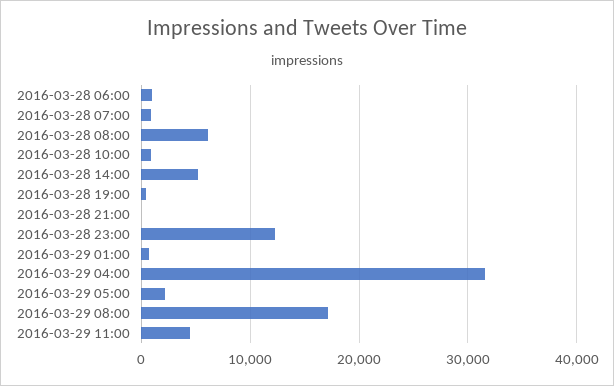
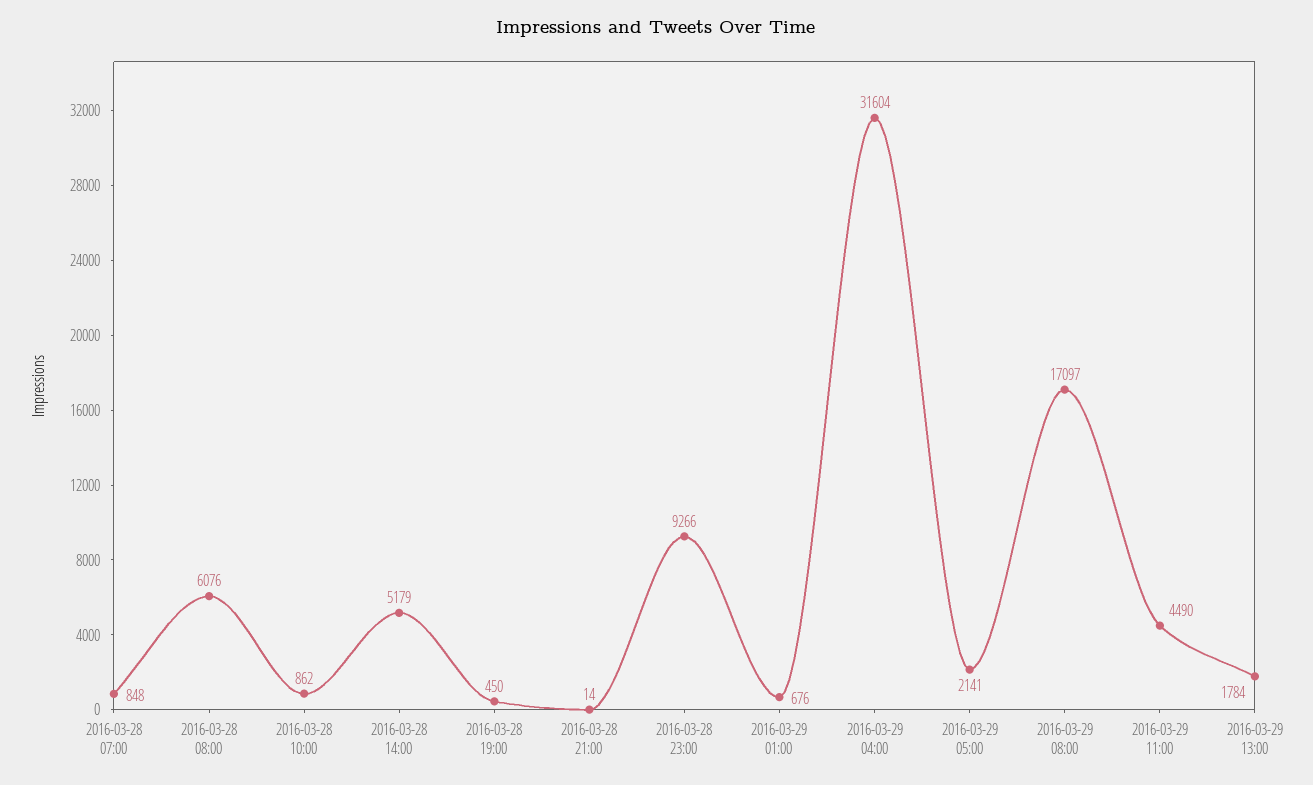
2016-03-28 06:00: 1000 -> none
2016-03-28 23:00: 12000 -> 9266
2016-03-29 13:00: none -> 1784

